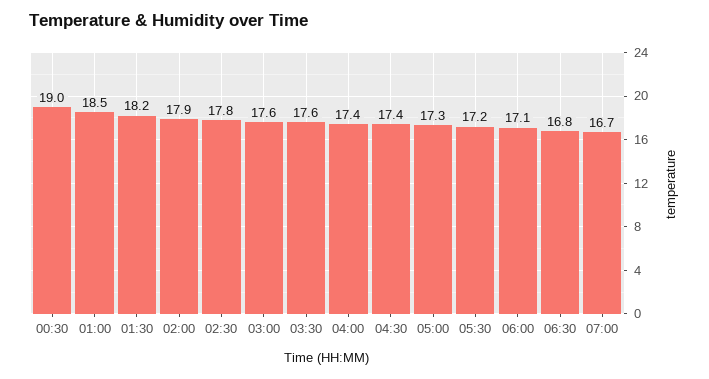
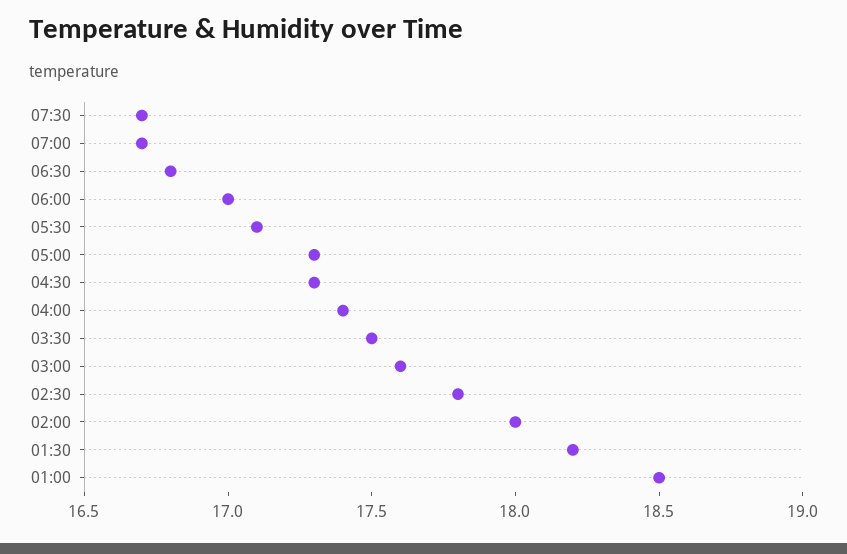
00:30: 19 -> none
02:00: 17.9 -> 18
03:30: 17.6 -> 17.5
04:30: 17.4 -> 17.3
05:30: 17.2 -> 17.1
06:00: 17.1 -> 17
07:30: none -> 16.7

